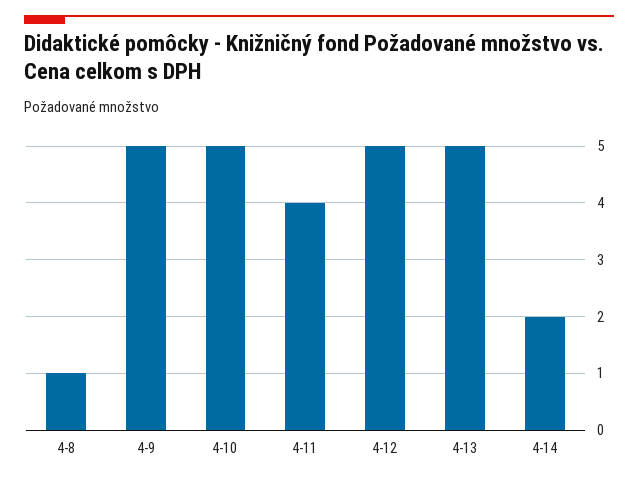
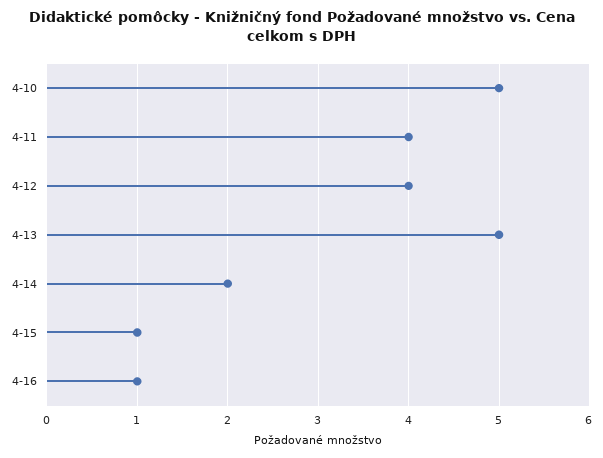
4-8: 1 -> none
4-9: 5 -> none
4-12: 5 -> 4
4-15: none -> 1
4-16: none -> 1

